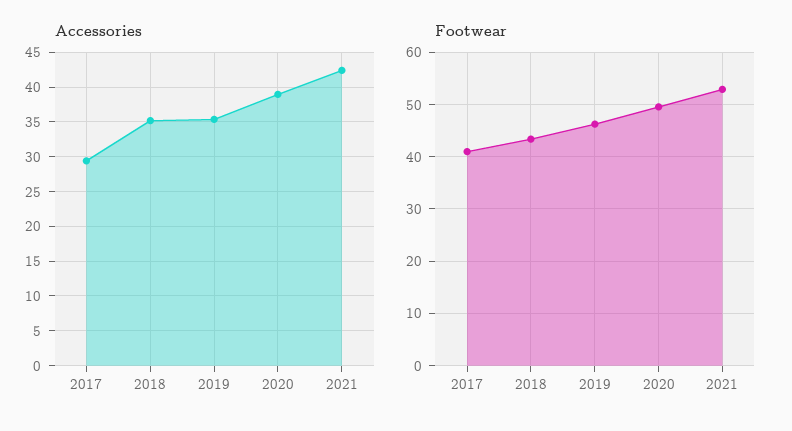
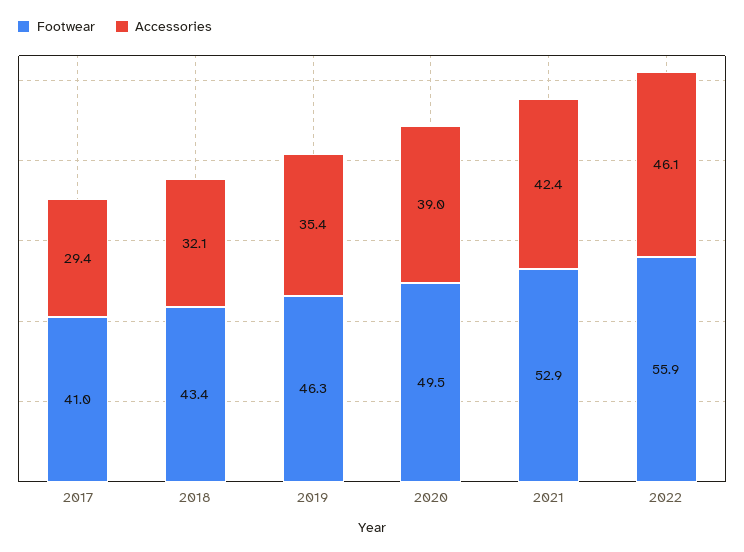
Accessories, 2018: 35 -> 32.1
Footwear, 2022: none -> 55.9
Accessories, 2022: none -> 46.1

